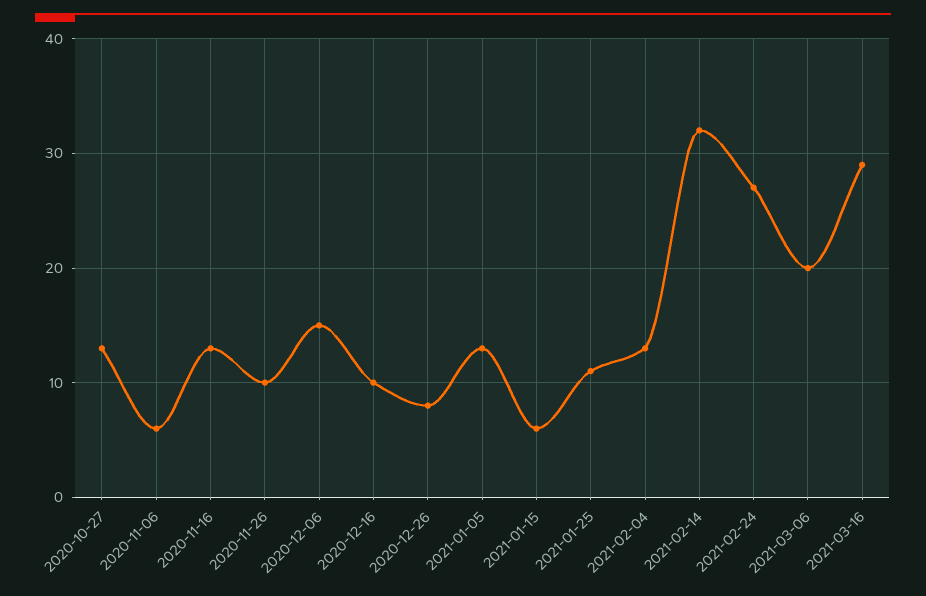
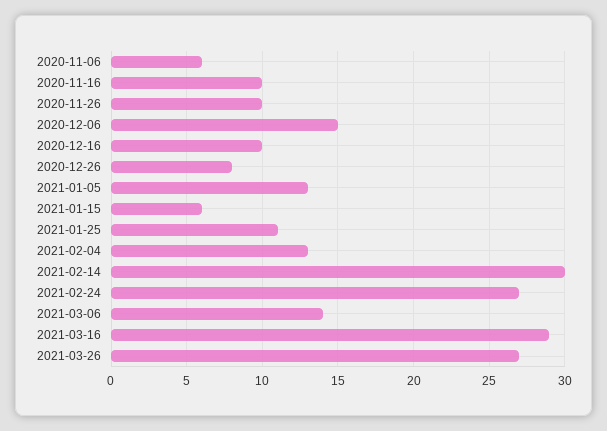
2020-10-27: 13 -> none
2020-11-16: 13 -> 10
2021-02-14: 32 -> 30
2021-03-06: 20 -> 14
2021-03-26: none -> 27

